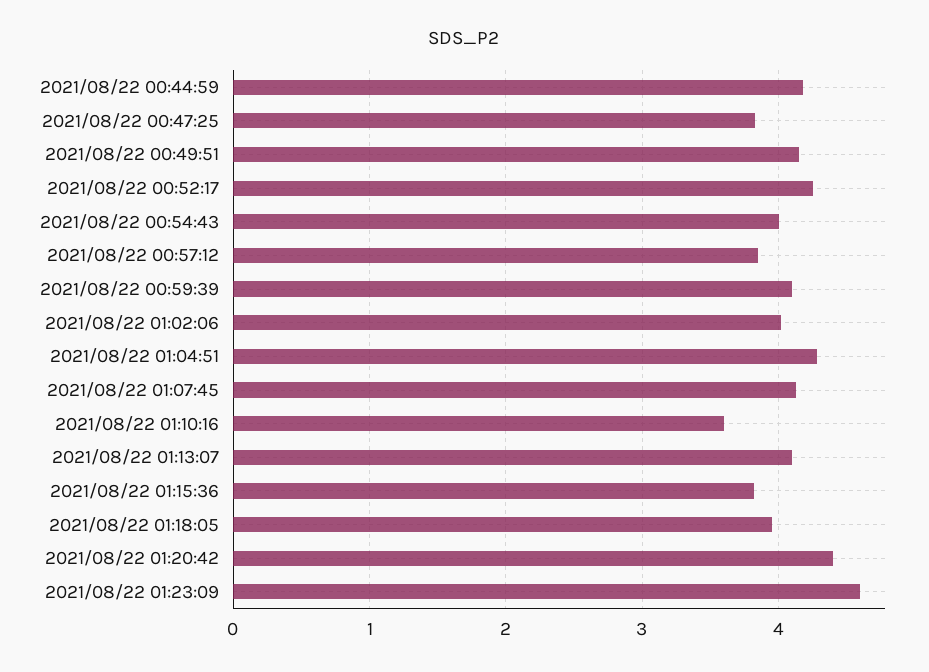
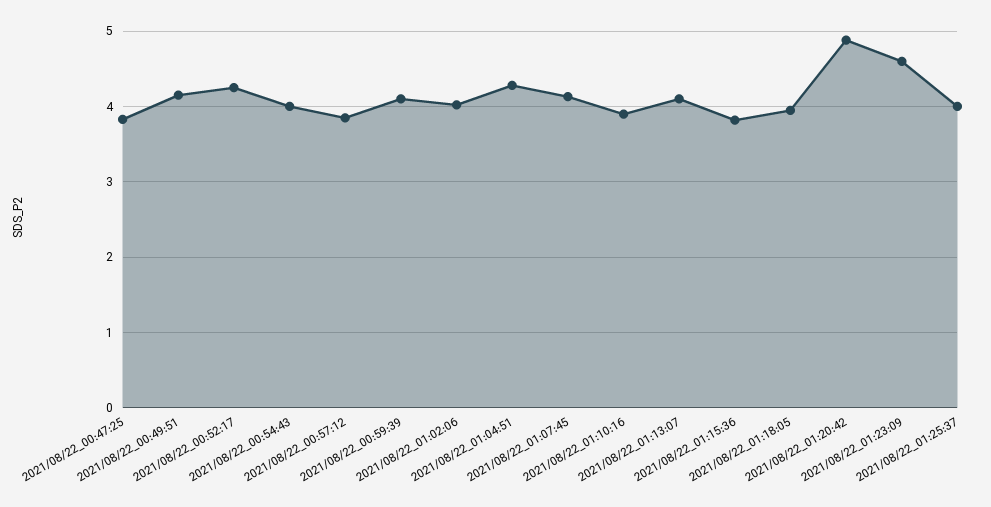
2021/08/22 00:44:59: 4.2 -> none
2021/08/22 01:10:16: 3.6 -> 3.9
2021/08/22 01:20:42: 4.4 -> 4.9
2021/08/22_01:25:37: none -> 4

